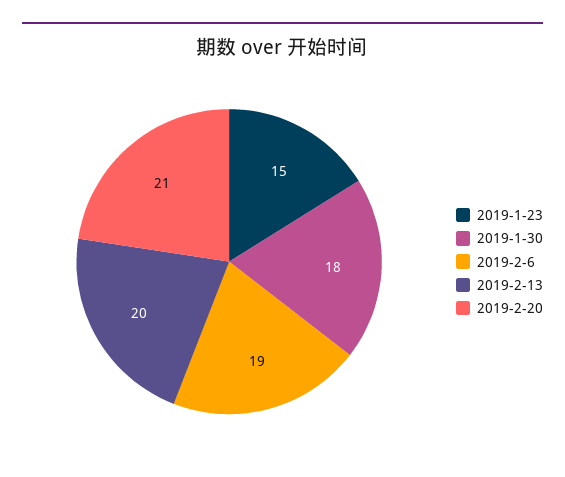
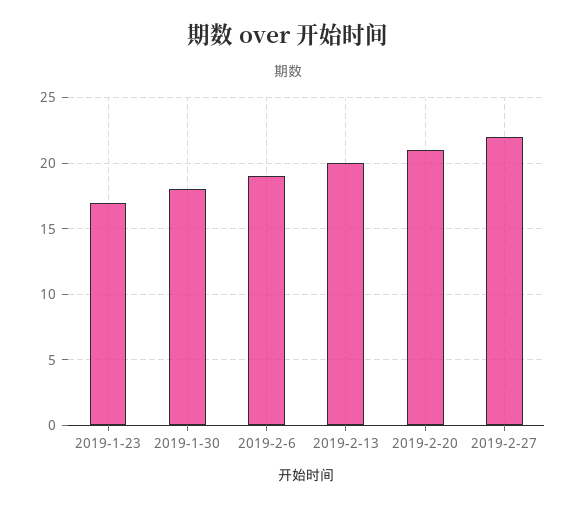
2019-1-23: 15 -> 17
2019-2-27: none -> 22

